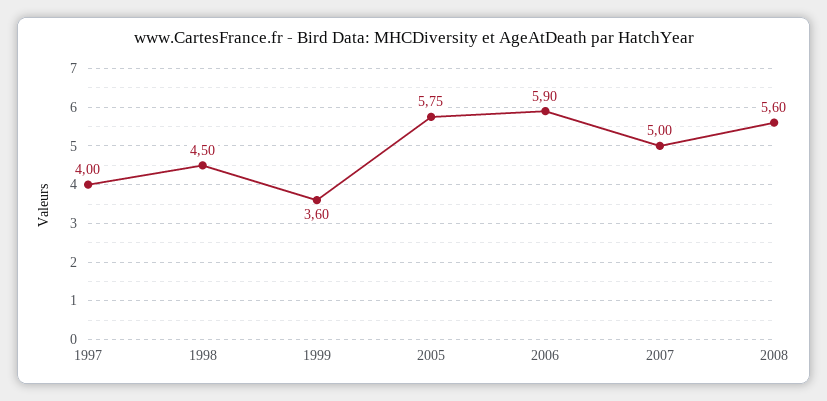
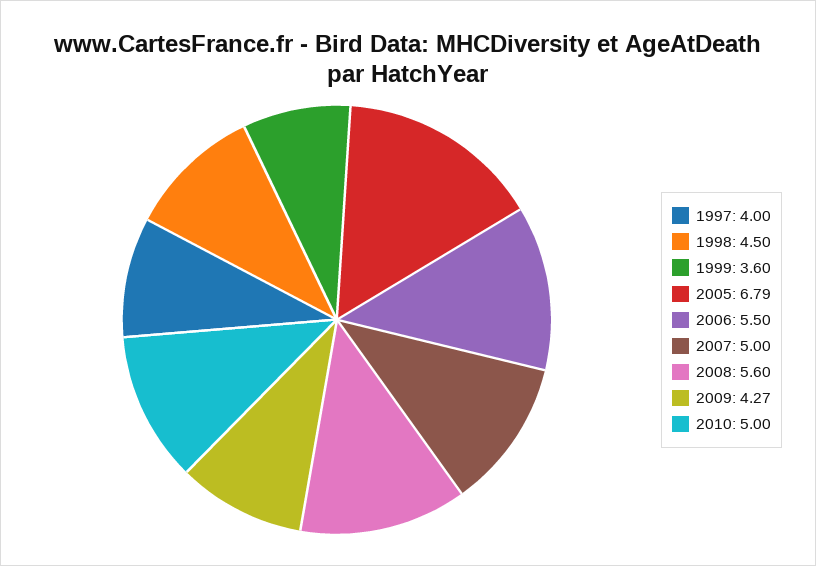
2005: 5.75 -> 6.79
2006: 5.9 -> 5.5
2009: none -> 4.27
2010: none -> 5

